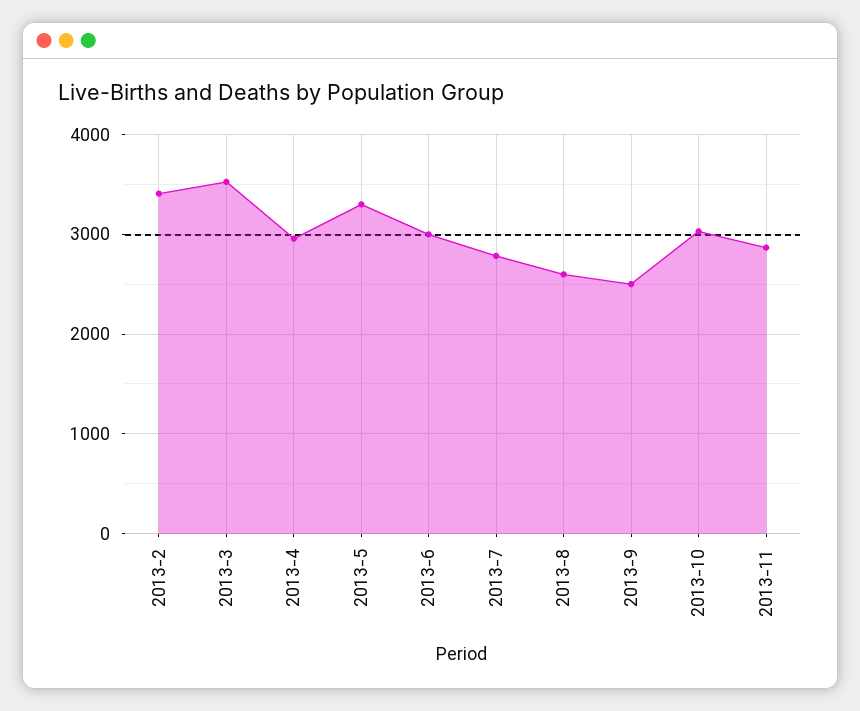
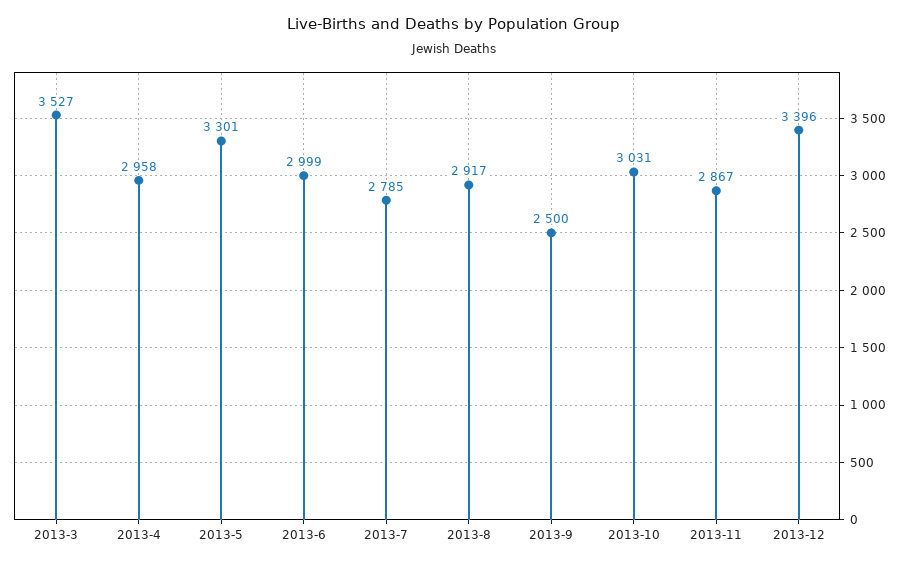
2013-2: 3400 -> none
2013-8: 2600 -> 2917
2013-12: none -> 3396

